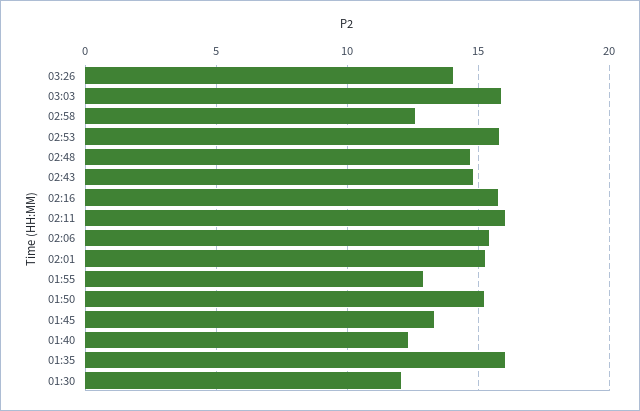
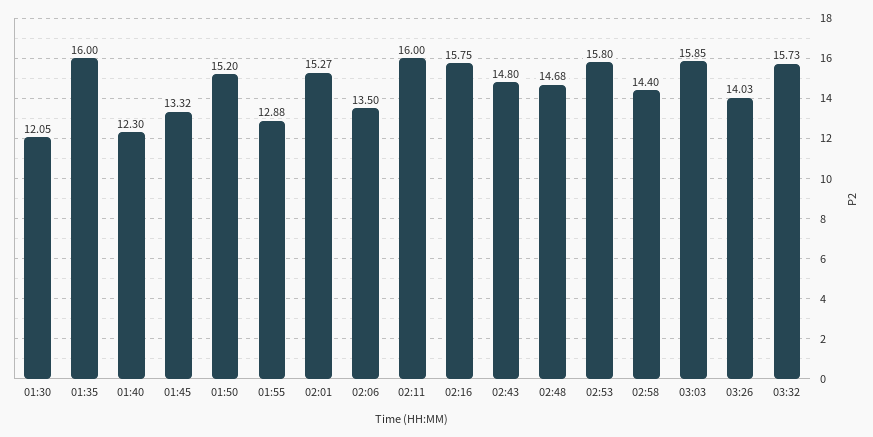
02:58: 12.5 -> 14.4
02:06: 15.5 -> 13.5
03:32: none -> 15.73

